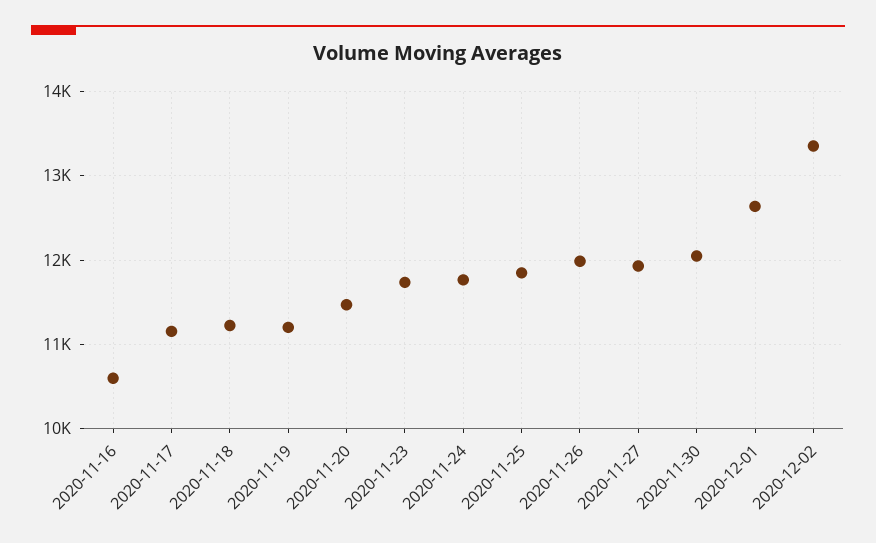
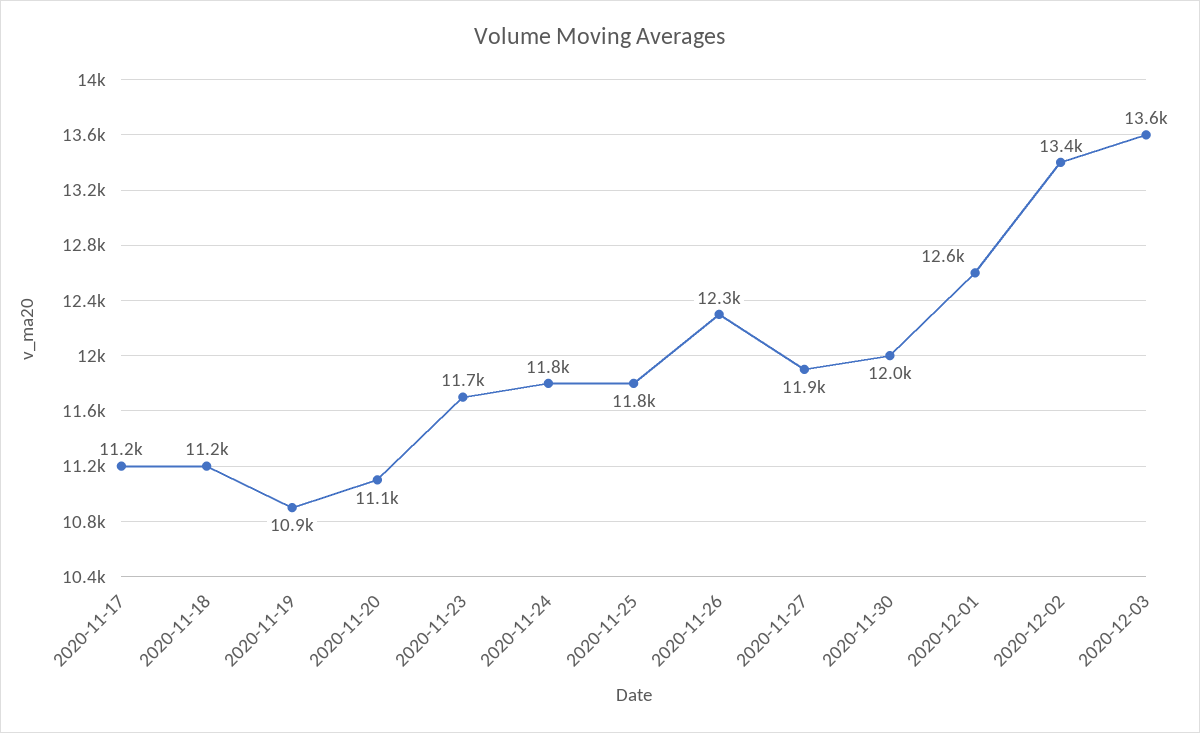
2020-11-16: 10600 -> none
2020-11-19: 11200 -> 10900
2020-11-20: 11500 -> 11100
2020-11-26: 12000 -> 12300
2020-12-03: none -> 13600

